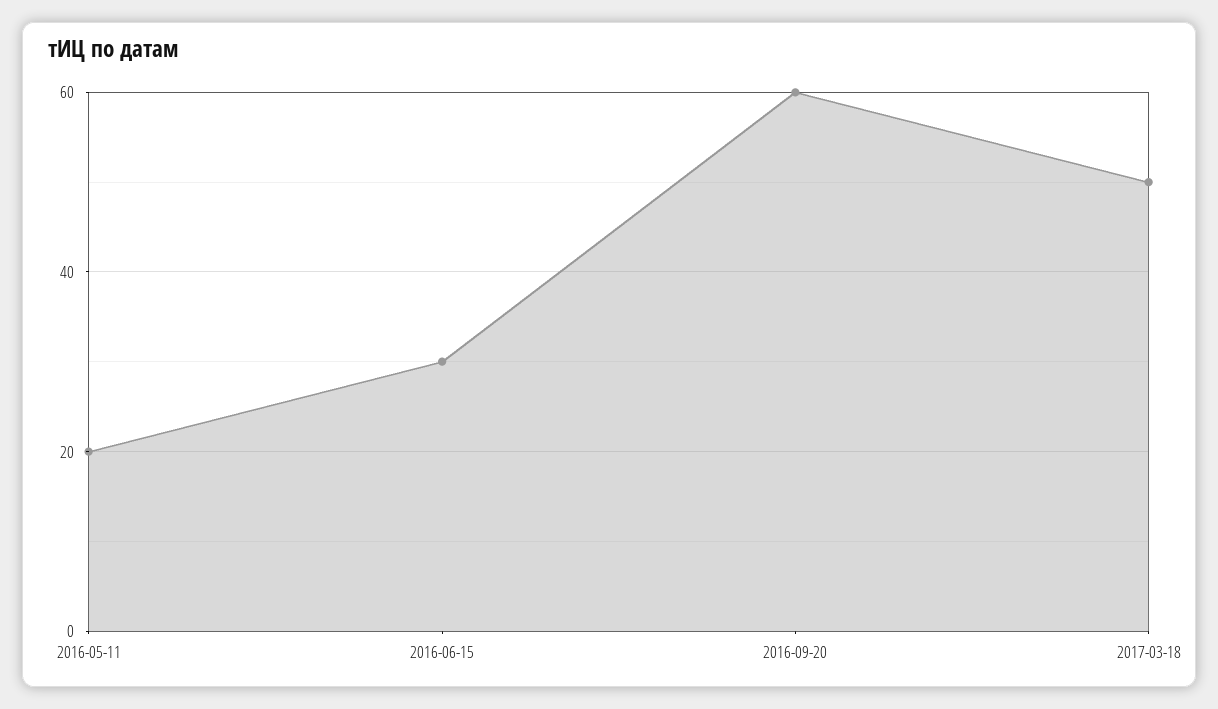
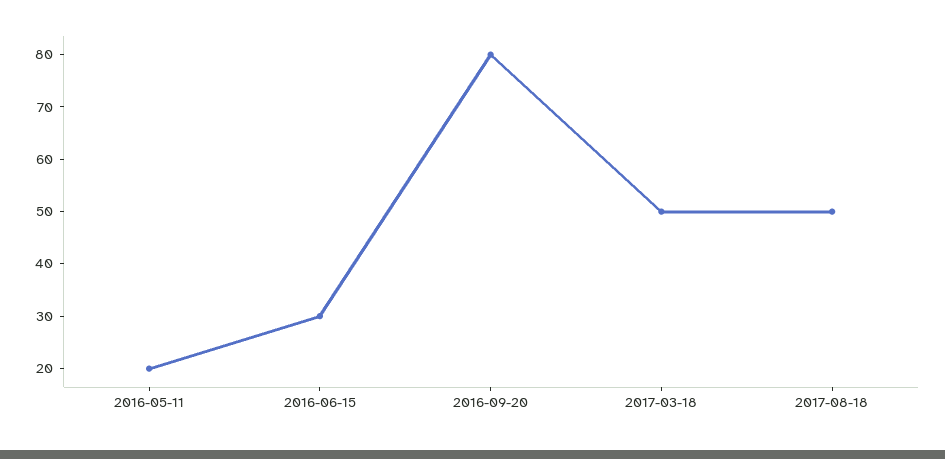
2016-09-20: 60 -> 80
2017-08-18: none -> 50

